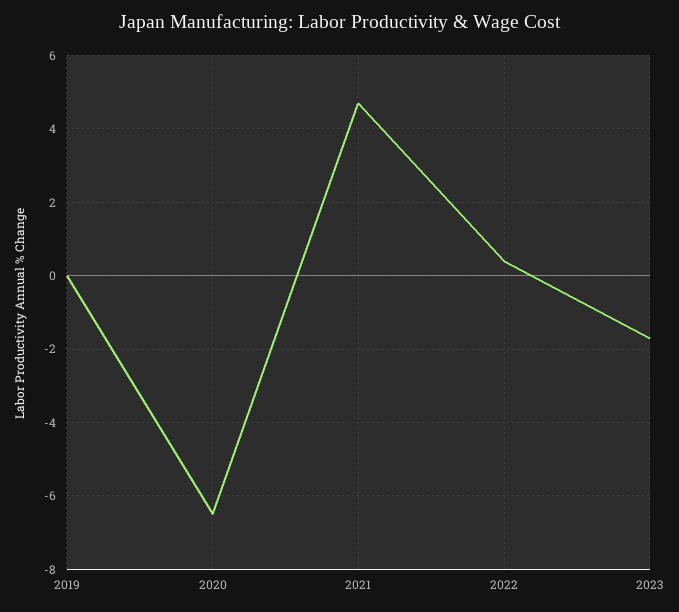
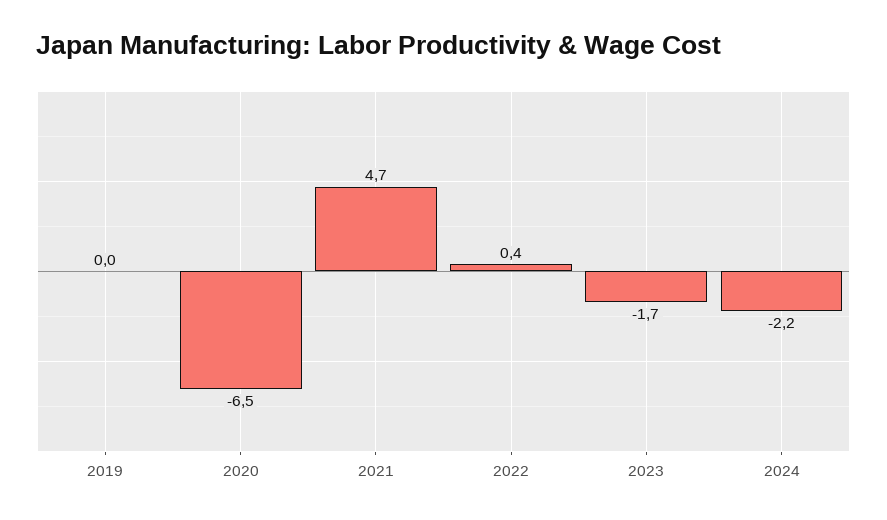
2024: none -> -2.2

